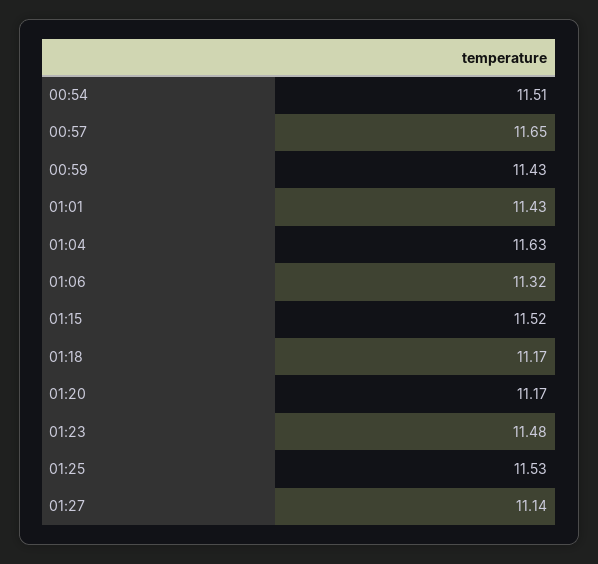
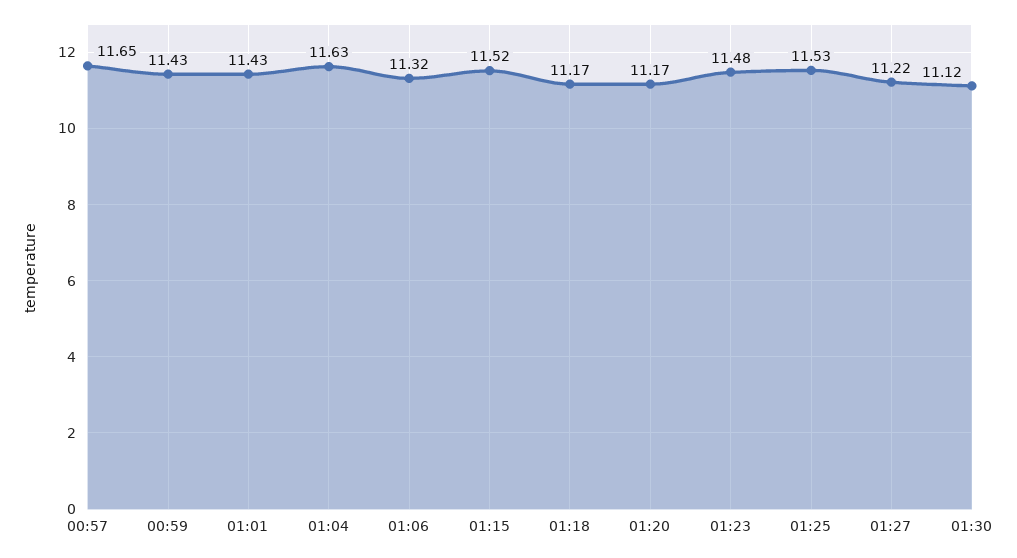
00:54: 11.51 -> none
01:27: 11.14 -> 11.22
01:30: none -> 11.12

